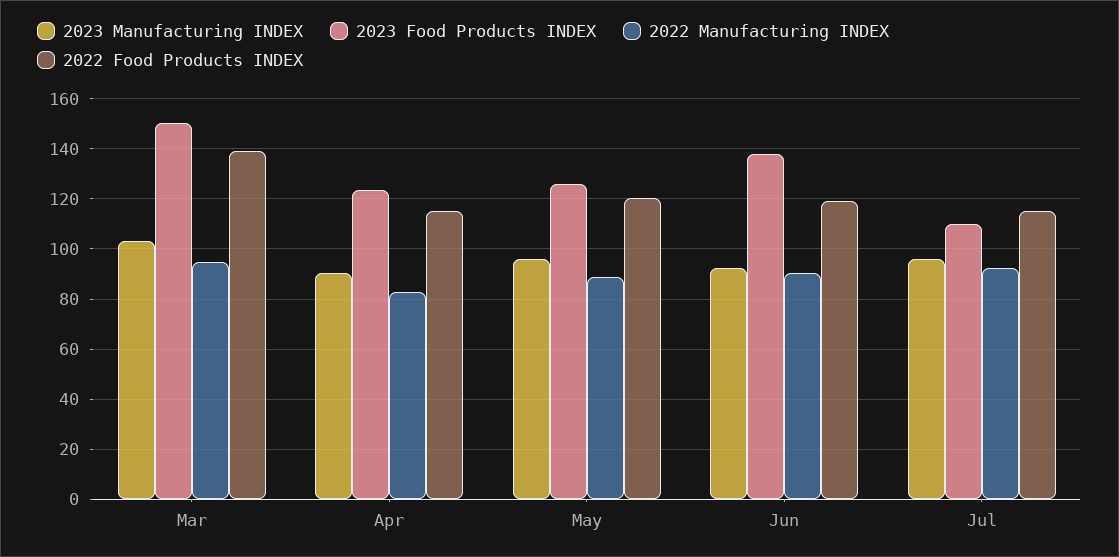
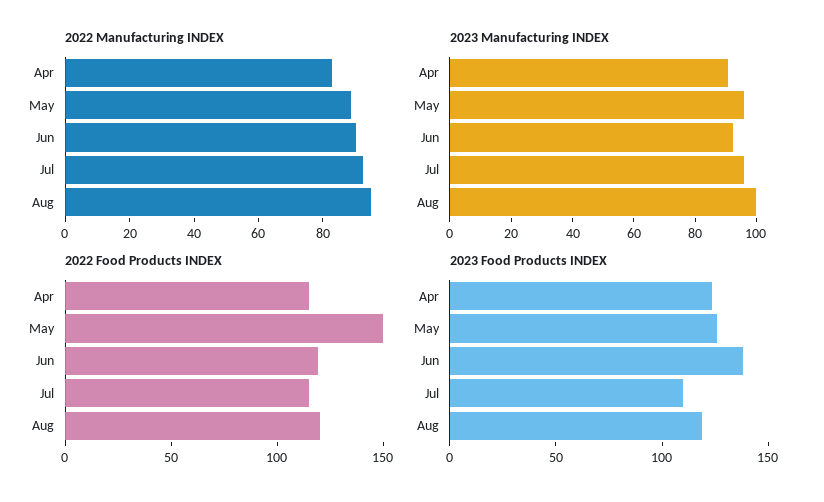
2023 Manufacturing INDEX, Mar: 102.5 -> none
2023 Food Products INDEX, Mar: 150 -> none
2022 Manufacturing INDEX, Mar: 95 -> none
2022 Food Products INDEX, Mar: 140 -> none
2022 Food Products INDEX, May: 120 -> 150
2022 Manufacturing INDEX, Aug: none -> 95
2023 Manufacturing INDEX, Aug: none -> 100
2022 Food Products INDEX, Aug: none -> 120
2023 Food Products INDEX, Aug: none -> 120

